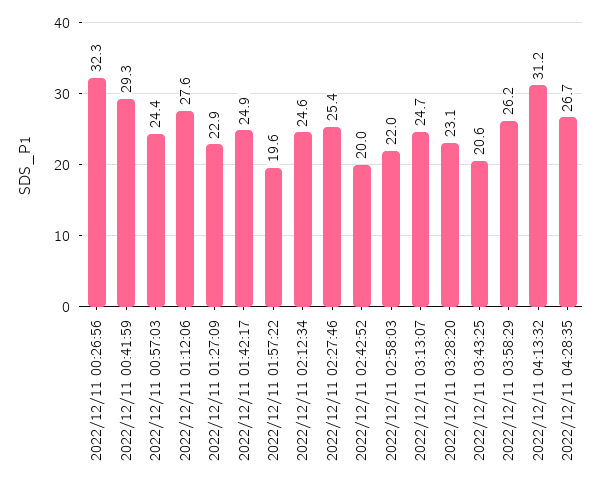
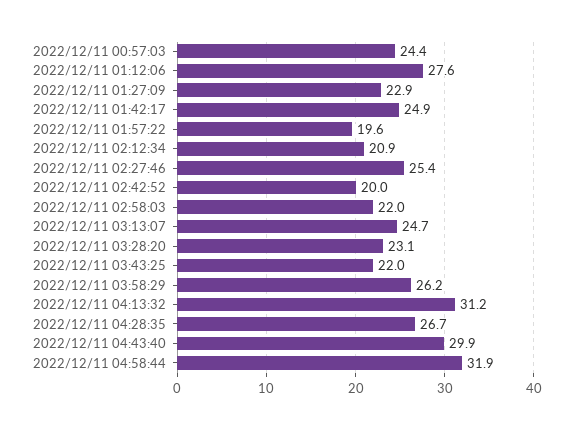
2022/12/11 00:26:56: 32.3 -> none
2022/12/11 00:41:59: 29.3 -> none
2022/12/11 02:12:34: 24.6 -> 20.9
2022/12/11 03:43:25: 20.6 -> 22
2022/12/11 04:43:40: none -> 29.9
2022/12/11 04:58:44: none -> 31.9

